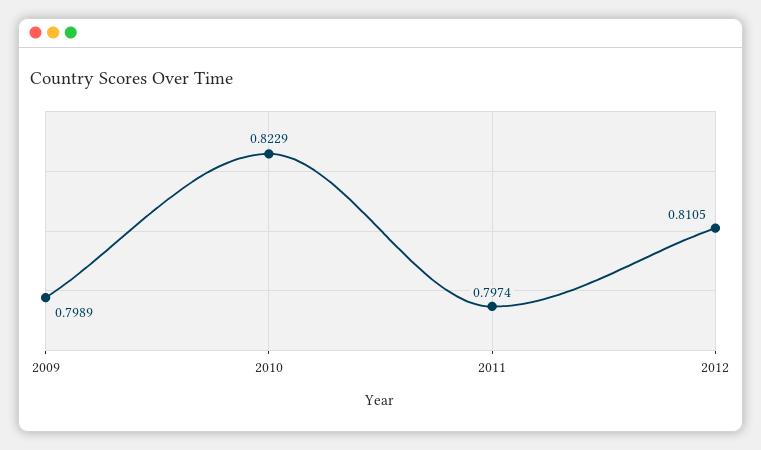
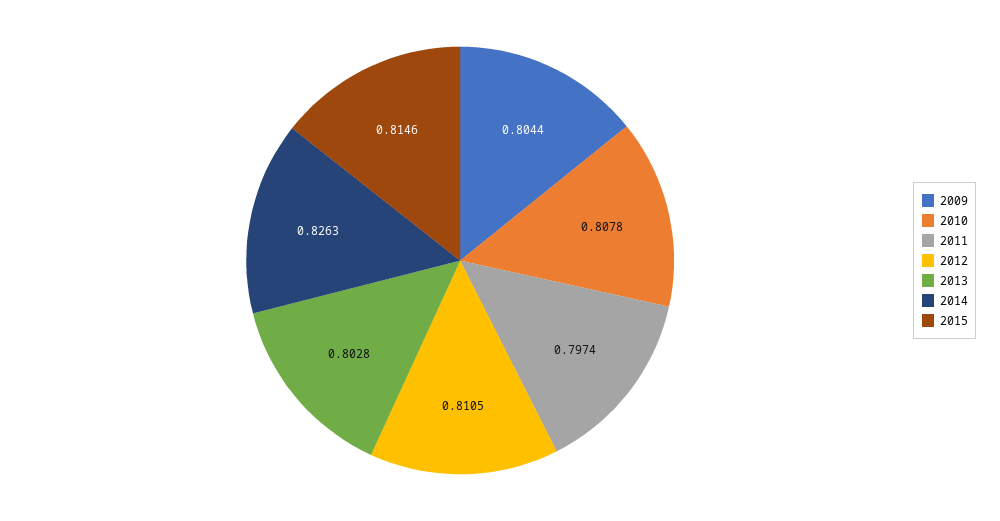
2009: 0.7989 -> 0.8044
2010: 0.8229 -> 0.8078
2013: none -> 0.8028
2014: none -> 0.8263
2015: none -> 0.8146

